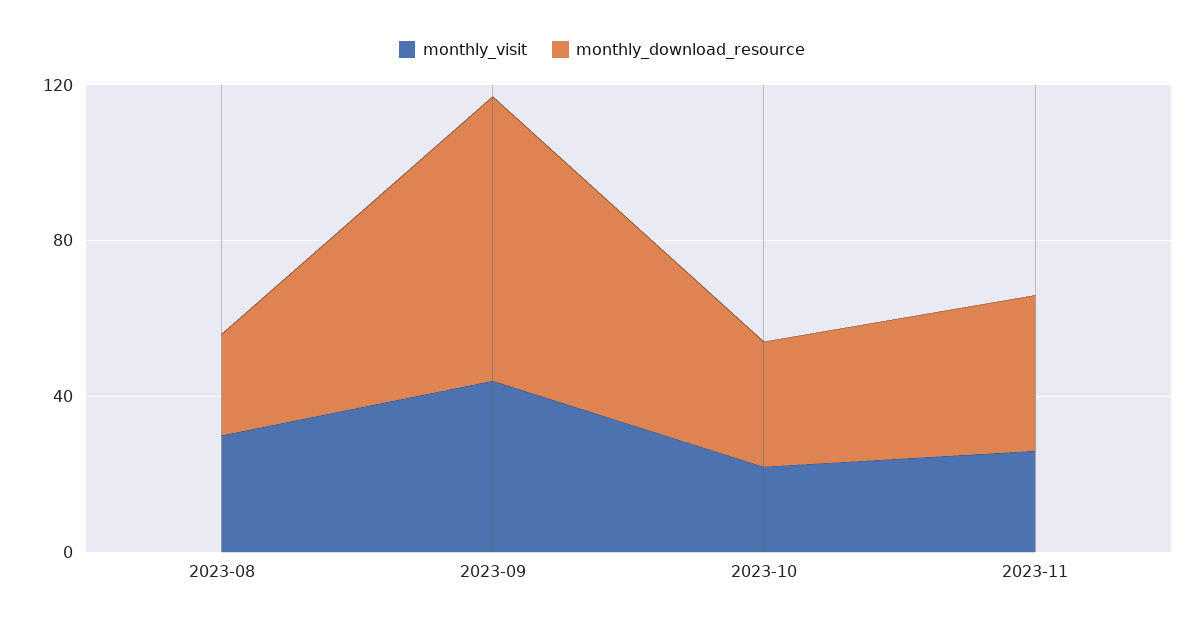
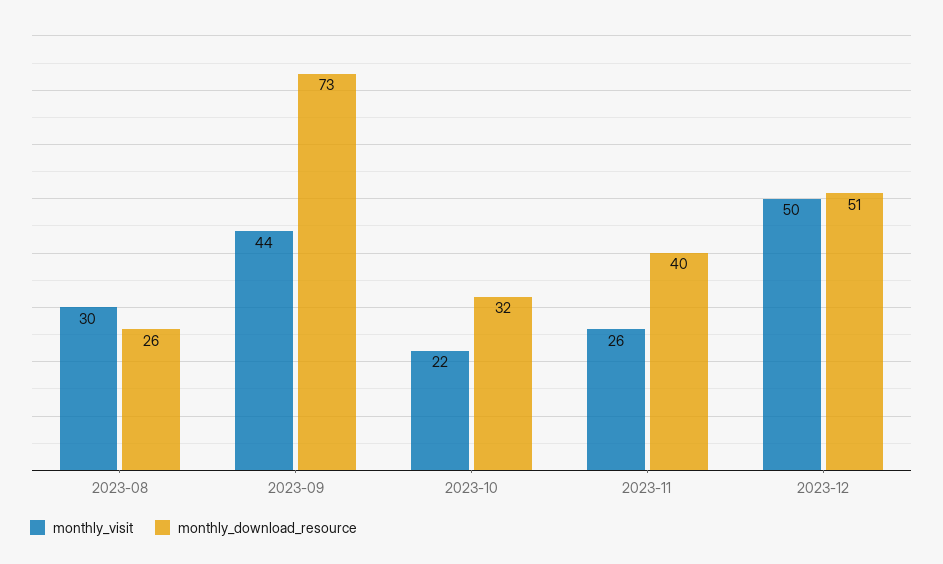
monthly_visit, 2023-12: none -> 50
monthly_download_resource, 2023-12: none -> 51

